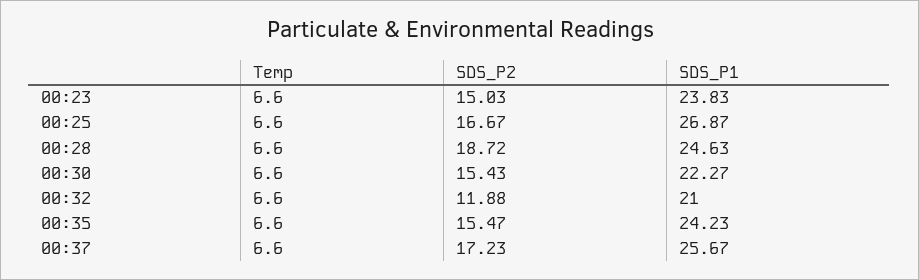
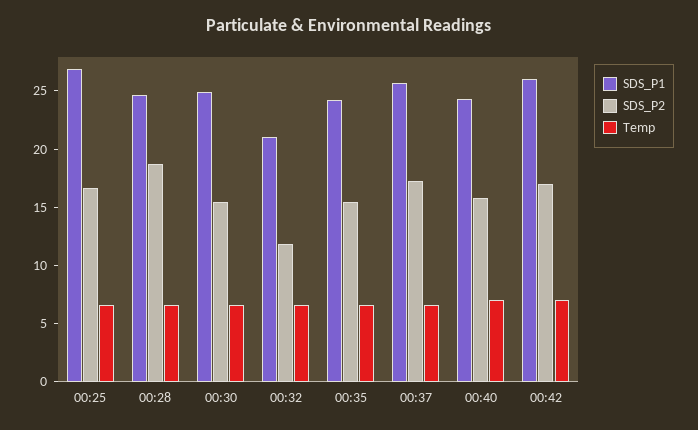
Temp, 00:23: 6.6 -> none
SDS_P2, 00:23: 15.03 -> none
SDS_P1, 00:23: 23.83 -> none
SDS_P1, 00:30: 22.27 -> 25
SDS_P1, 00:40: none -> 24
SDS_P2, 00:40: none -> 16
Temp, 00:40: none -> 7
SDS_P1, 00:42: none -> 26
SDS_P2, 00:42: none -> 17
Temp, 00:42: none -> 7

